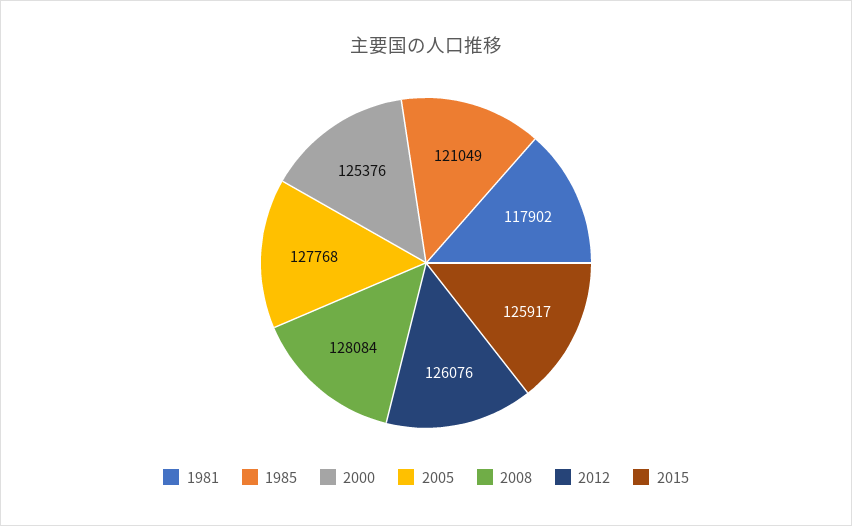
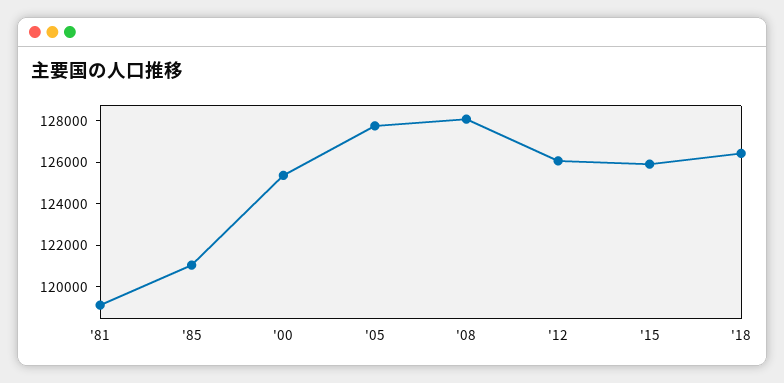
1981: 117902 -> 119000
'18: none -> 126500

